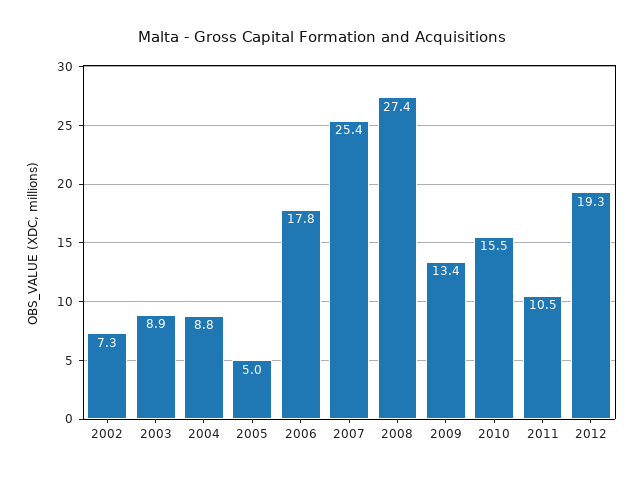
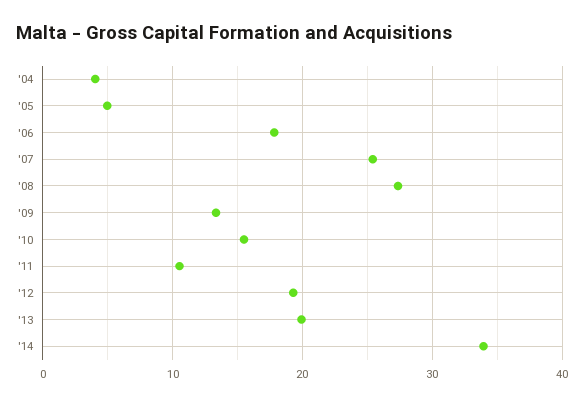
2002: 7.3 -> none
2003: 8.9 -> none
2004: 8.8 -> 4
'13: none -> 20
'14: none -> 34

